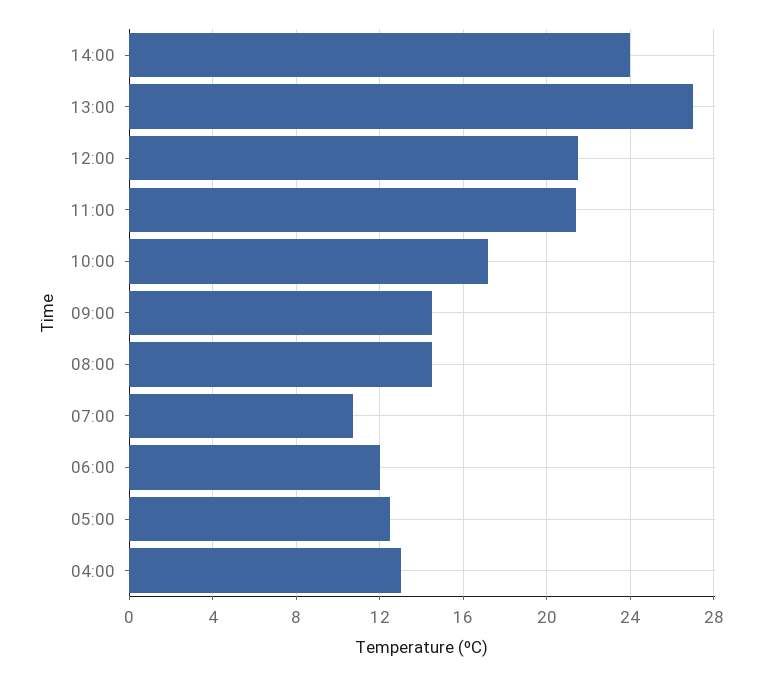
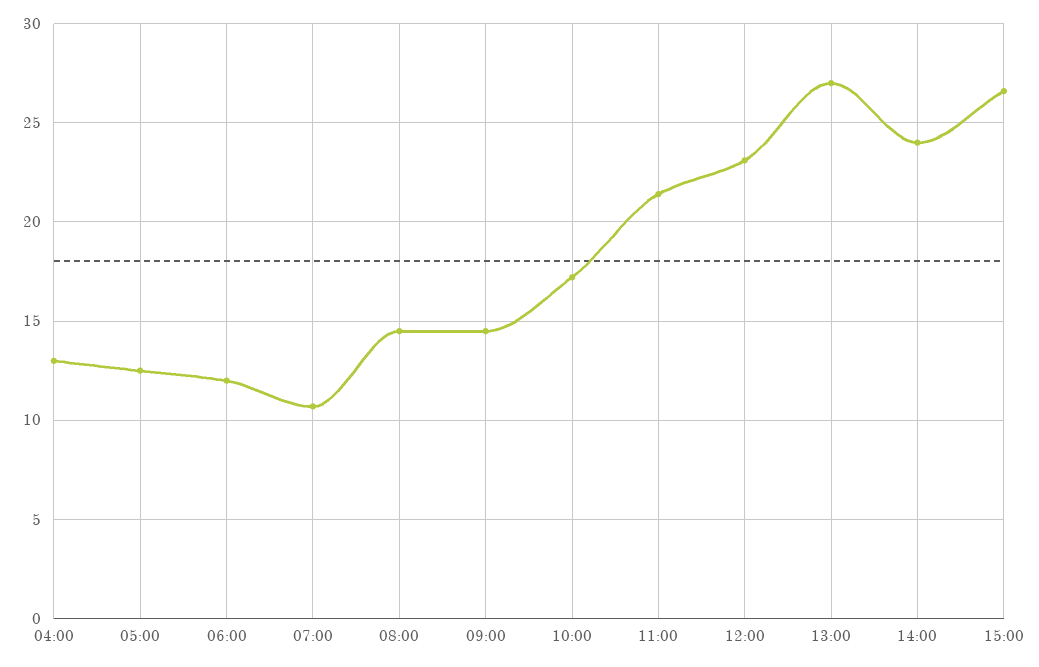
12:00: 21.5 -> 23
15:00: none -> 26.5

